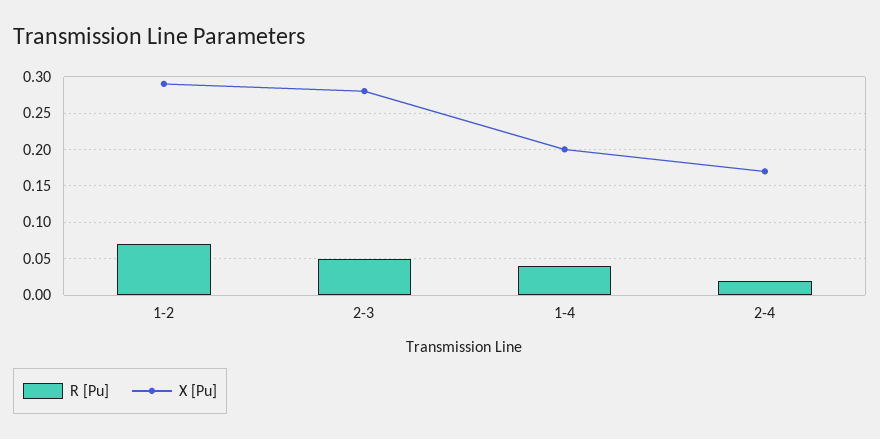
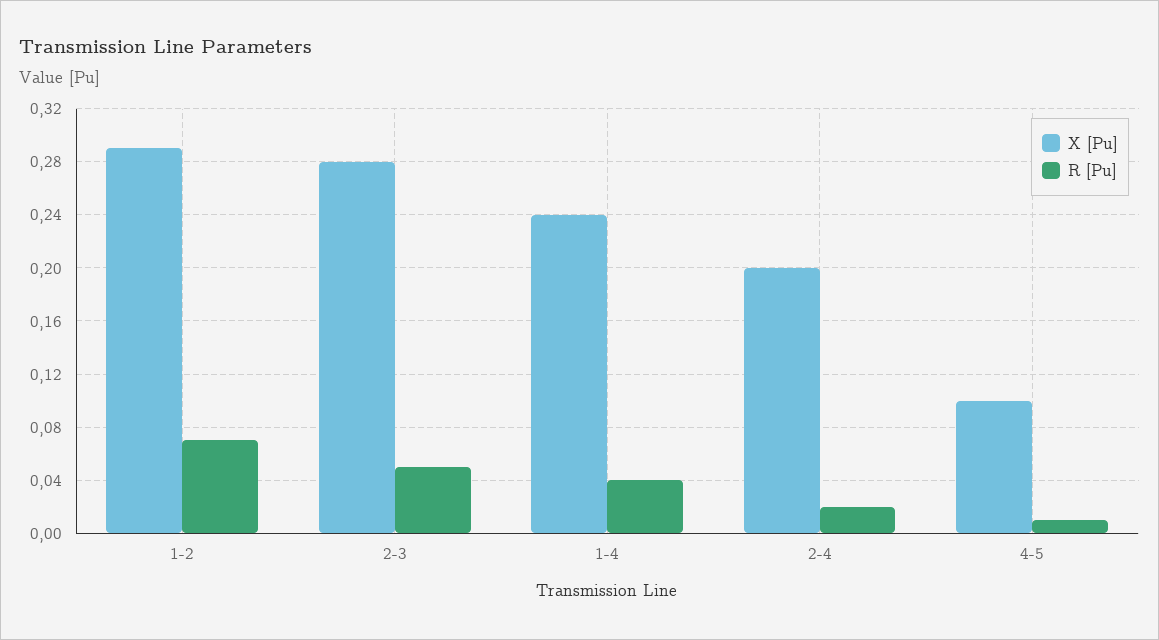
X [Pu], 1-4: 0.2 -> 0.24
X [Pu], 2-4: 0.17 -> 0.2
X [Pu], 4-5: none -> 0.1
R [Pu], 4-5: none -> 0.01

